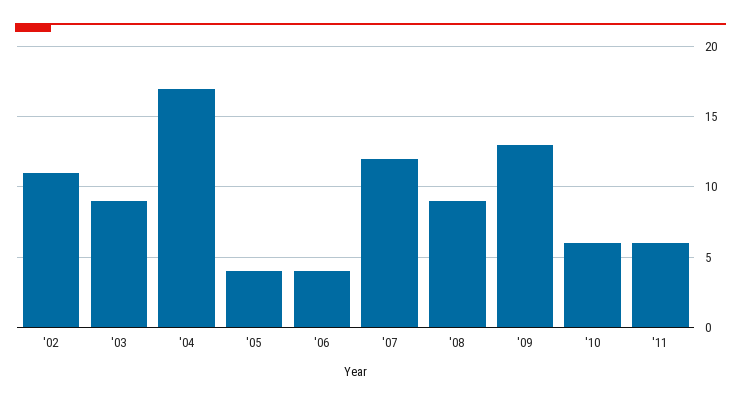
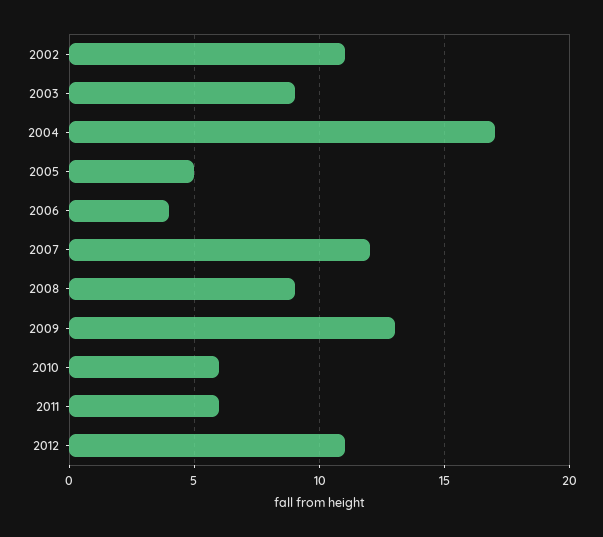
'05: 4 -> 5
2012: none -> 11

